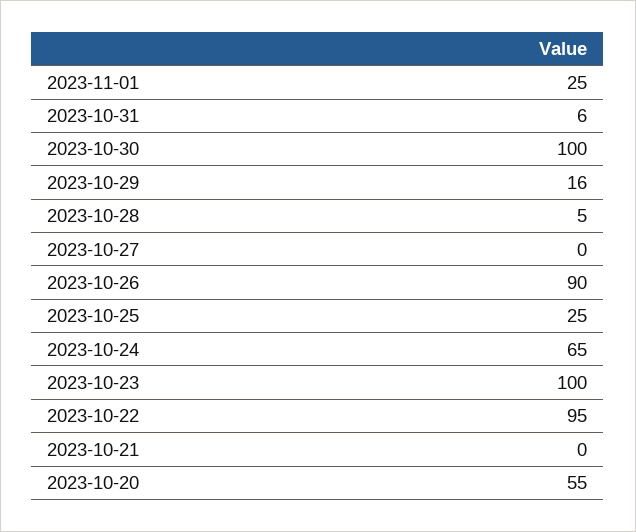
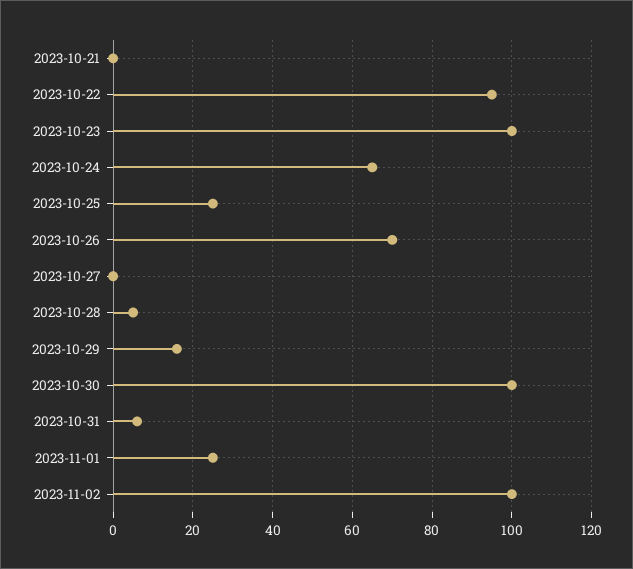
2023-10-26: 90 -> 70
2023-10-20: 55 -> none
2023-11-02: none -> 100

